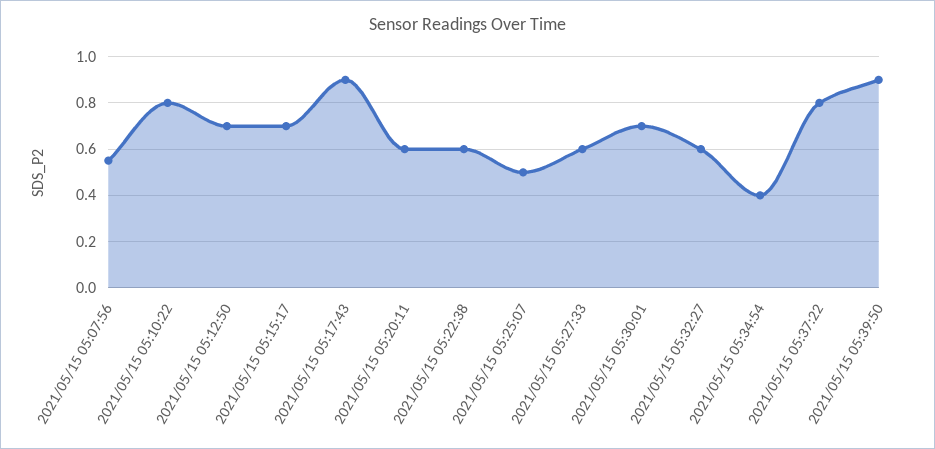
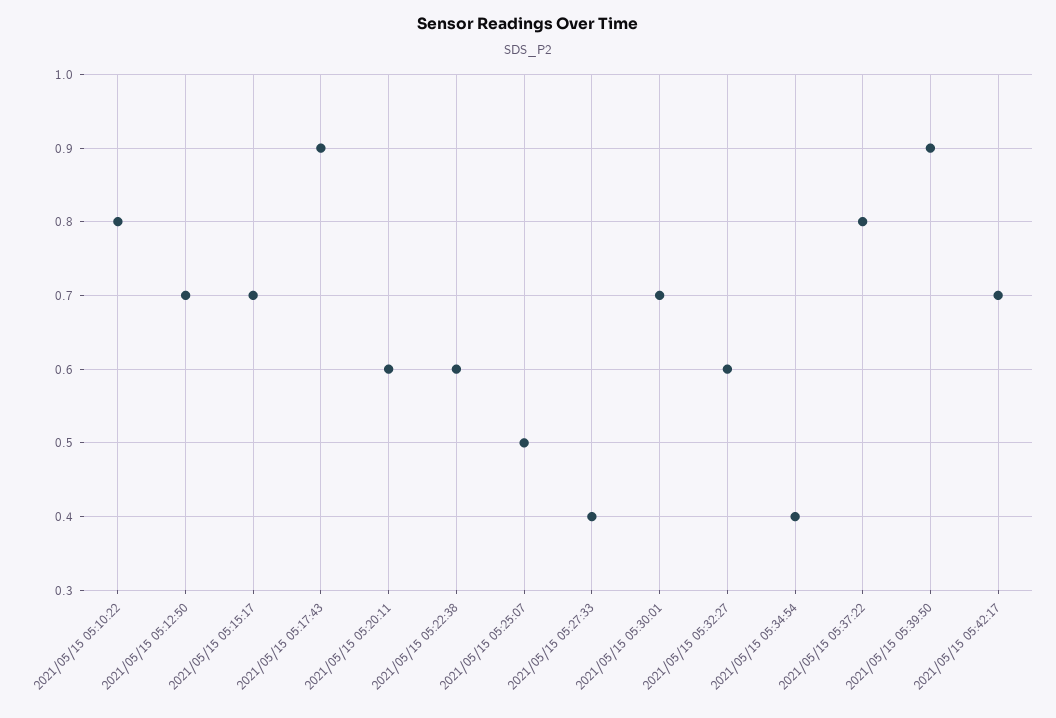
2021/05/15 05:07:56: 0.55 -> none
2021/05/15 05:27:33: 0.6 -> 0.4
2021/05/15 05:42:17: none -> 0.7

